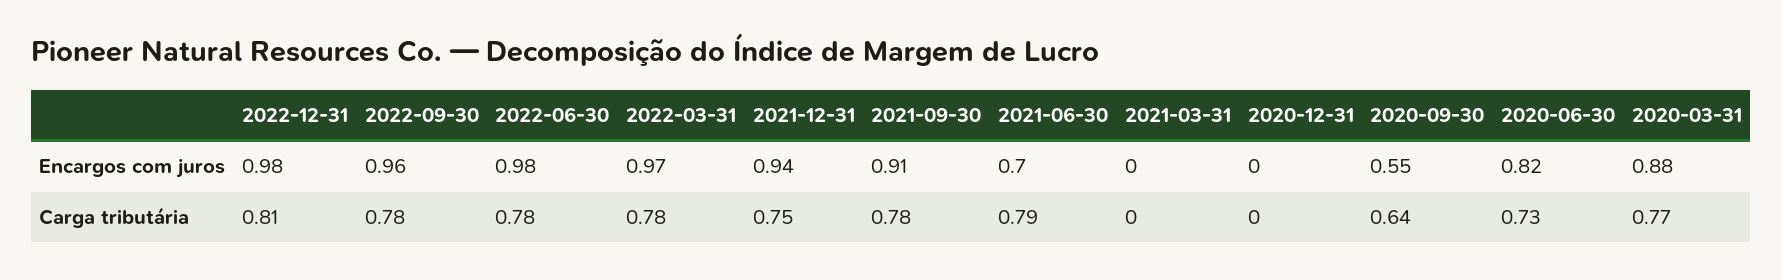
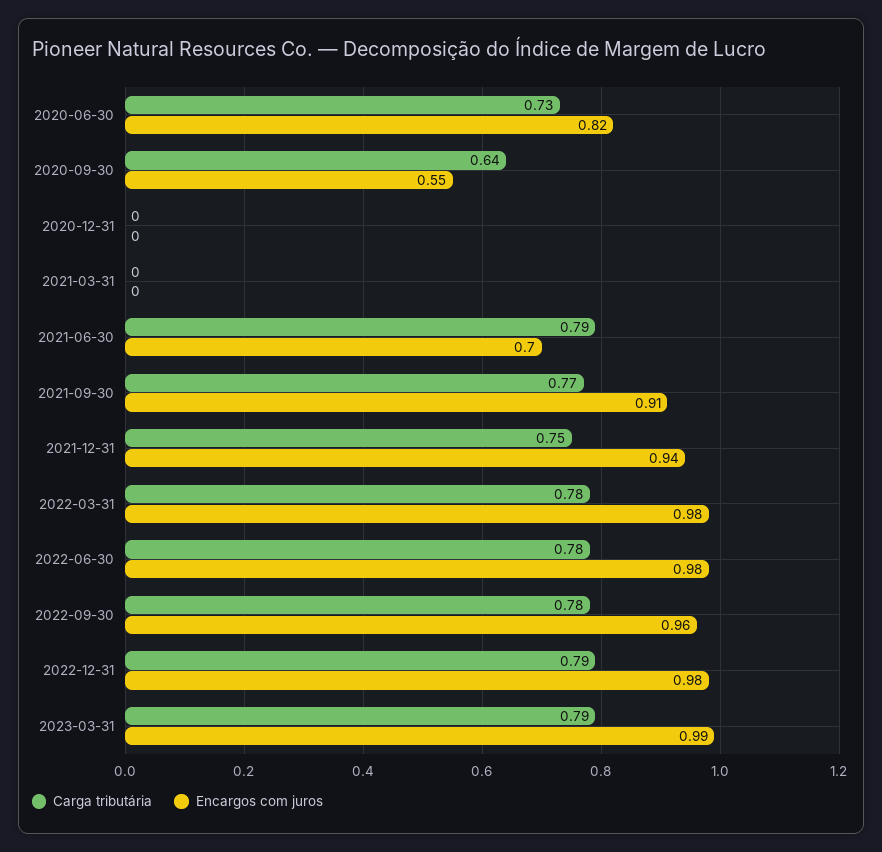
Encargos com juros, 2022-03-31: 0.97 -> 0.98
Encargos com juros, 2020-03-31: 0.88 -> none
Carga tributária, 2022-12-31: 0.81 -> 0.79
Carga tributária, 2021-09-30: 0.78 -> 0.77
Carga tributária, 2020-03-31: 0.77 -> none
Carga tributária, 2023-03-31: none -> 0.79
Encargos com juros, 2023-03-31: none -> 0.99

